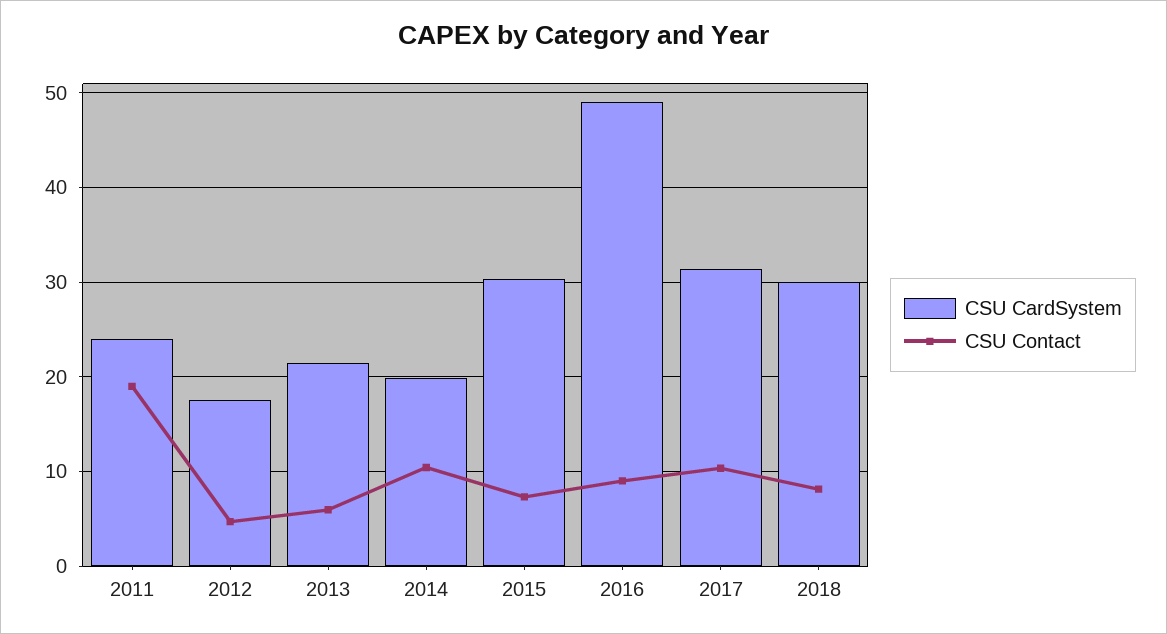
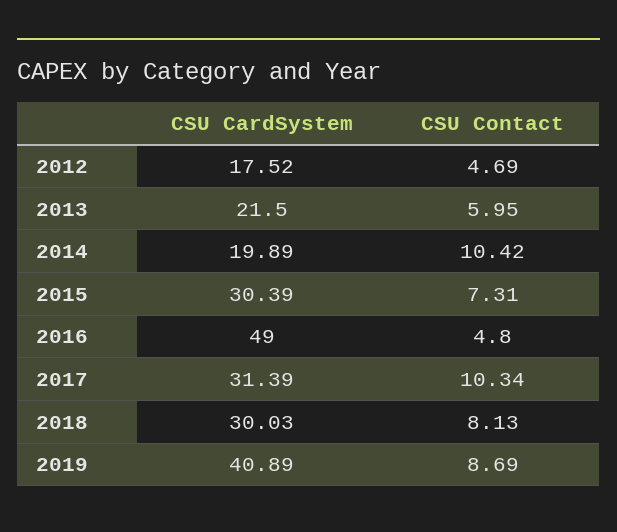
CSU CardSystem, 2011: 24 -> none
CSU Contact, 2011: 19 -> none
CSU Contact, 2016: 9 -> 4.8
CSU CardSystem, 2019: none -> 40.89
CSU Contact, 2019: none -> 8.69

